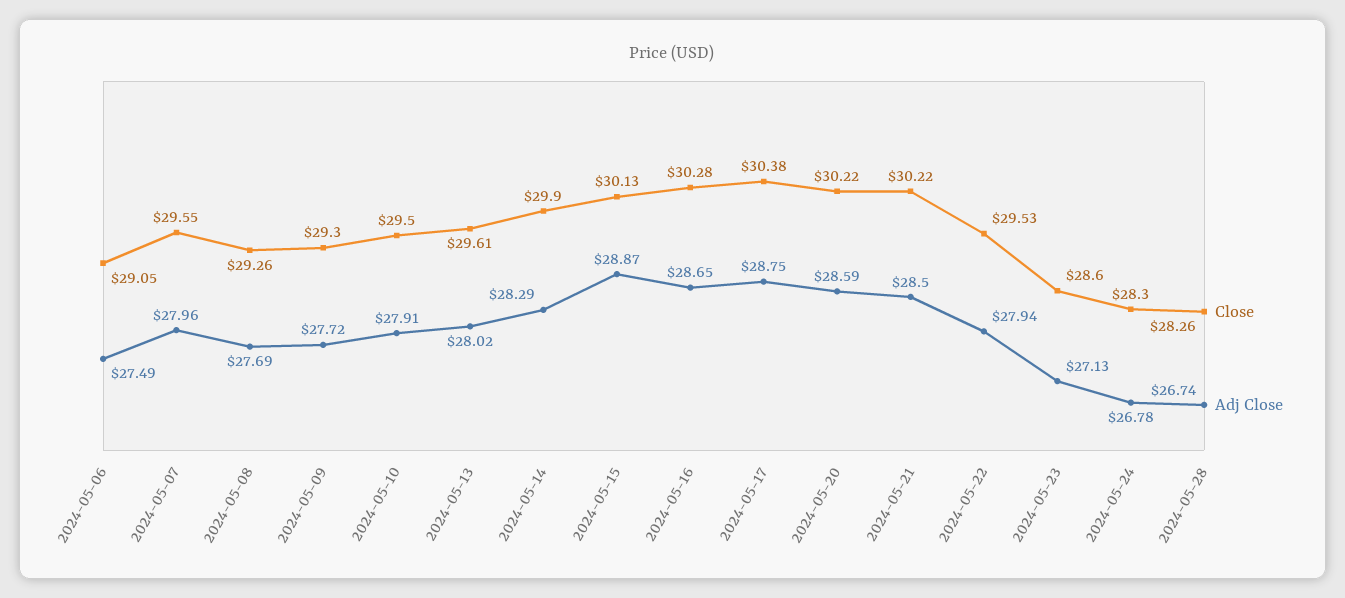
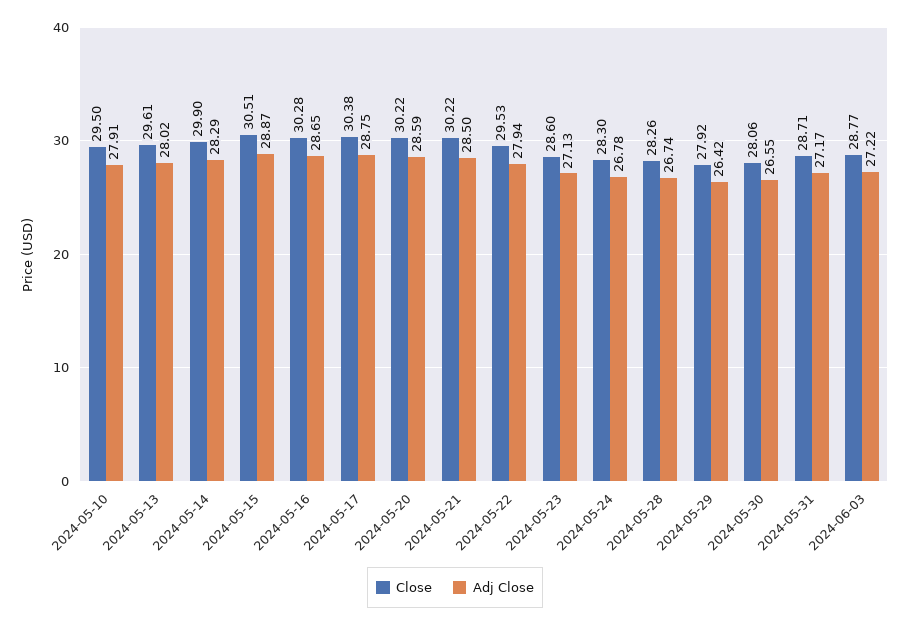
Close, 2024-05-06: 29.05 -> none
Adj Close, 2024-05-06: 27.49 -> none
Close, 2024-05-07: 29.55 -> none
Adj Close, 2024-05-07: 27.96 -> none
Close, 2024-05-08: 29.26 -> none
Adj Close, 2024-05-08: 27.69 -> none
Close, 2024-05-09: 29.3 -> none
Adj Close, 2024-05-09: 27.72 -> none
Close, 2024-05-15: 30.13 -> 30.51
Close, 2024-05-29: none -> 27.92
Adj Close, 2024-05-29: none -> 26.42
Close, 2024-05-30: none -> 28.06
Adj Close, 2024-05-30: none -> 26.55
Close, 2024-05-31: none -> 28.71
Adj Close, 2024-05-31: none -> 27.17
Close, 2024-06-03: none -> 28.77
Adj Close, 2024-06-03: none -> 27.22

